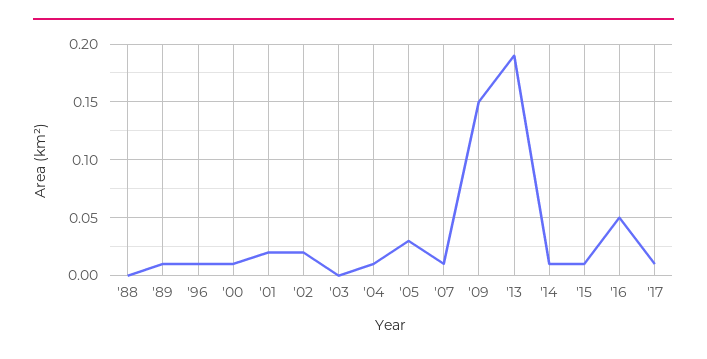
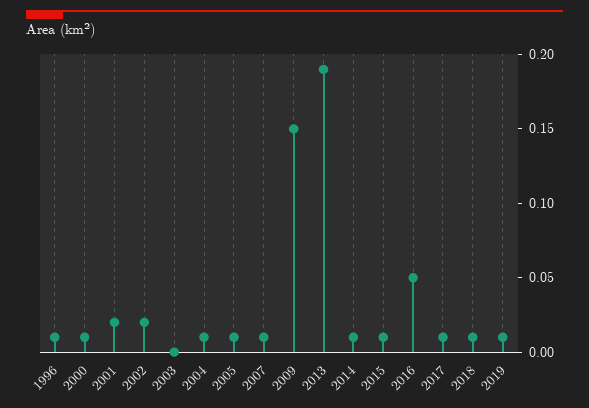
'88: 0 -> none
'89: 0.01 -> none
'05: 0.03 -> 0.01
2018: none -> 0.01
2019: none -> 0.01

